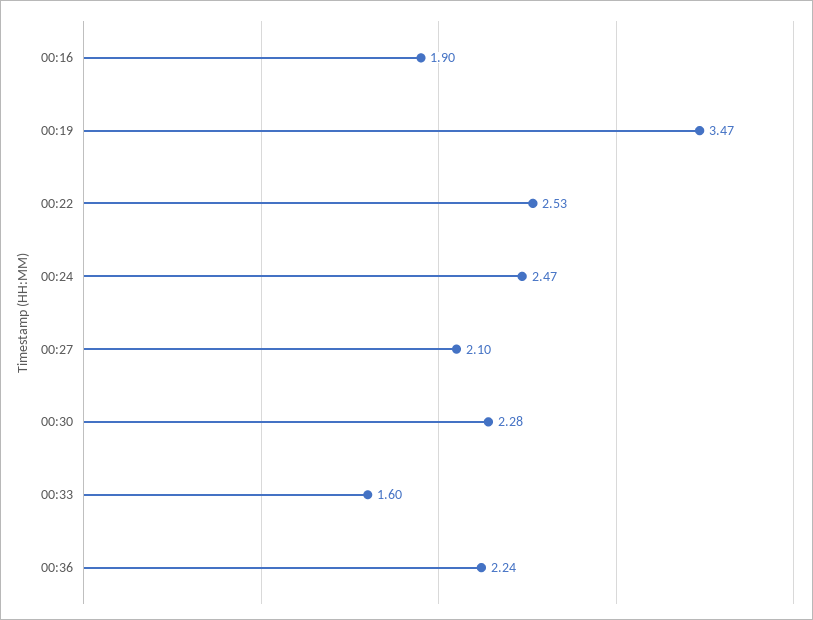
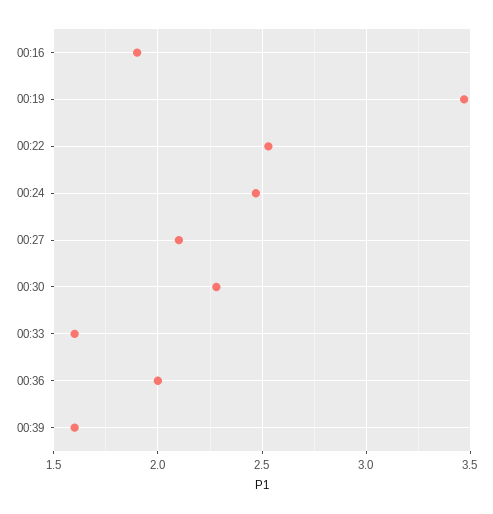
00:36: 2.24 -> 2
00:39: none -> 1.6

